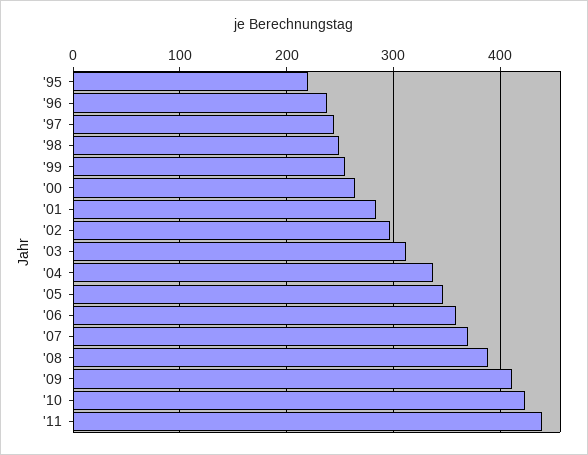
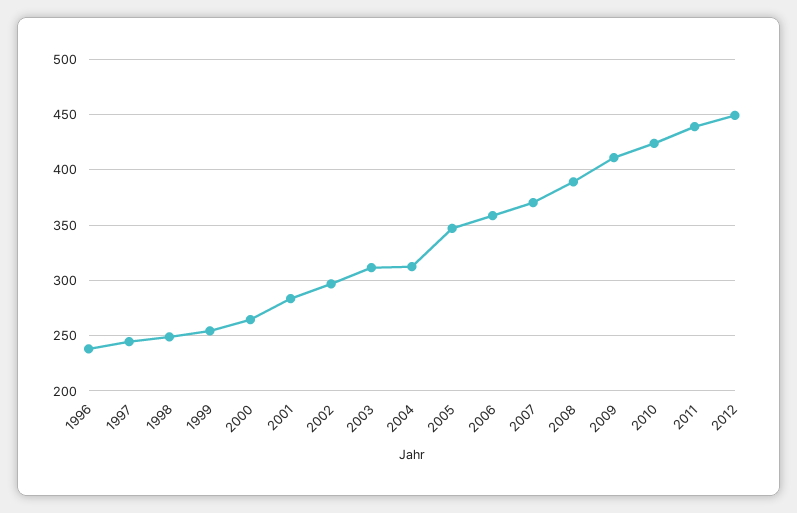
'95: 220 -> none
'04: 340 -> 310
2012: none -> 450

